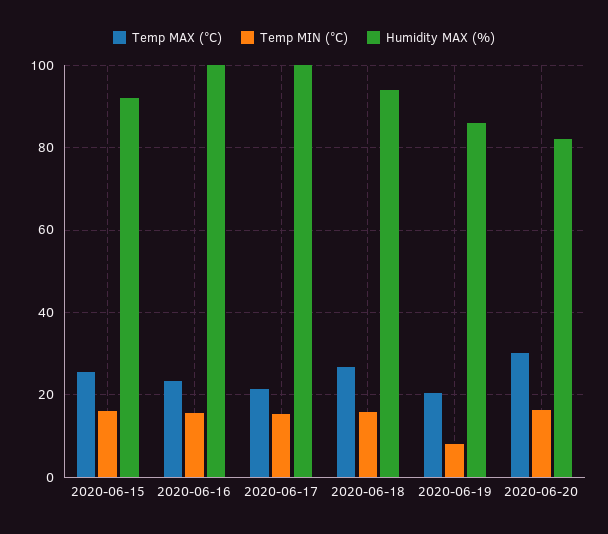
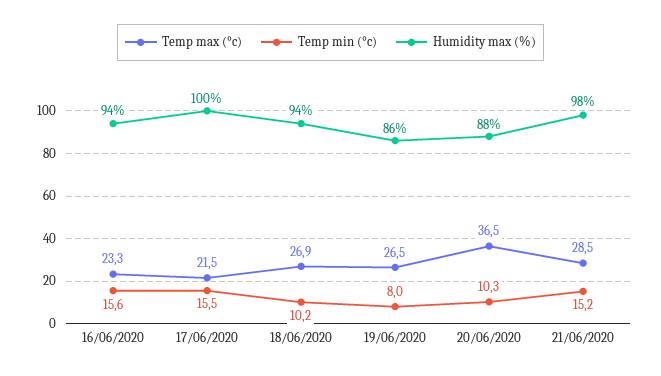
Temp MAX (°C), 2020-06-15: 26 -> none
Temp MIN (°C), 2020-06-15: 16 -> none
Humidity MAX (%), 2020-06-15: 92 -> none
Humidity MAX (%), 2020-06-16: 100 -> 94
Temp MIN (°C), 2020-06-18: 16 -> 10.2
Temp MAX (°C), 2020-06-19: 20 -> 26.5
Temp MAX (°C), 2020-06-20: 30 -> 36.5
Temp MIN (°C), 2020-06-20: 16 -> 10.3
Humidity MAX (%), 2020-06-20: 82 -> 88
Temp MAX (°C), 21/06/2020: none -> 28.5
Temp MIN (°C), 21/06/2020: none -> 15.2
Humidity MAX (%), 21/06/2020: none -> 98

